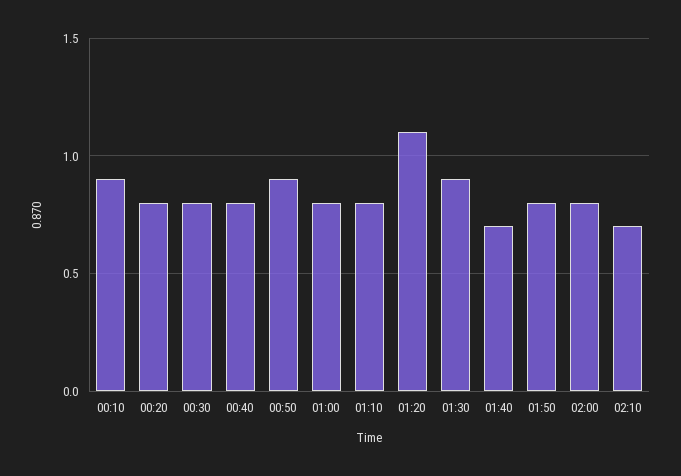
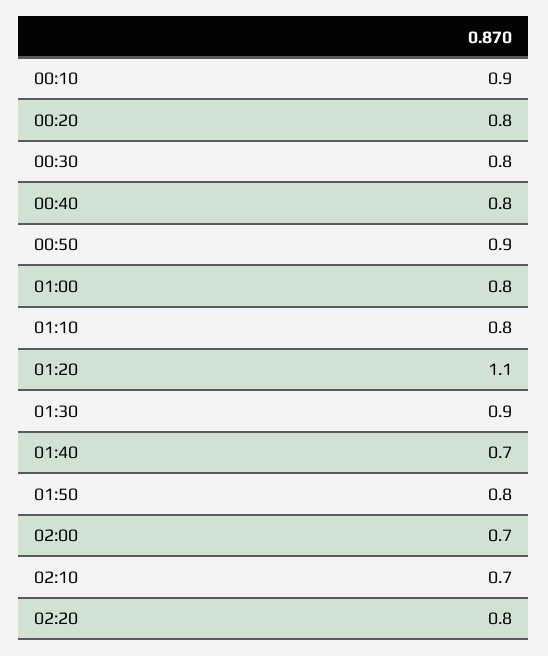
02:00: 0.8 -> 0.7
02:20: none -> 0.8

